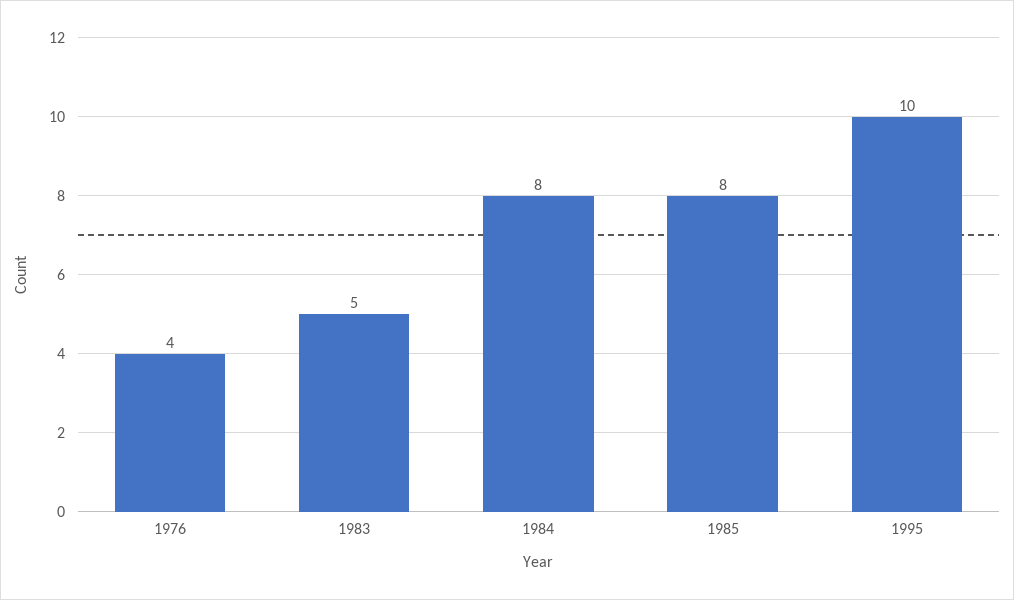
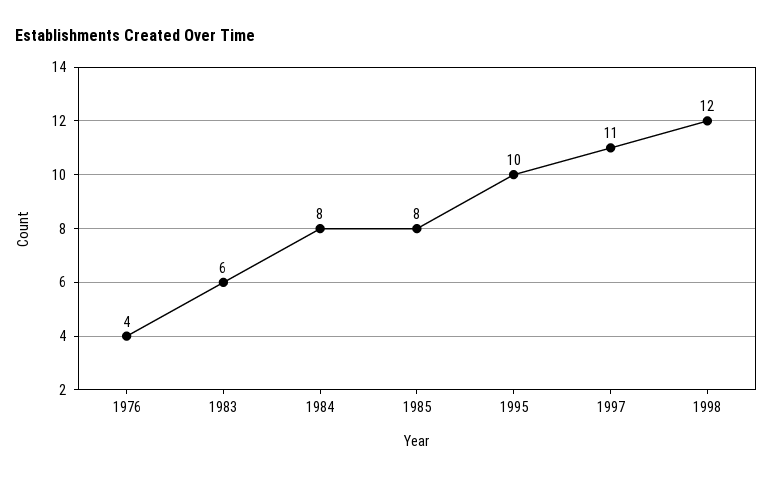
1983: 5 -> 6
1997: none -> 11
1998: none -> 12

